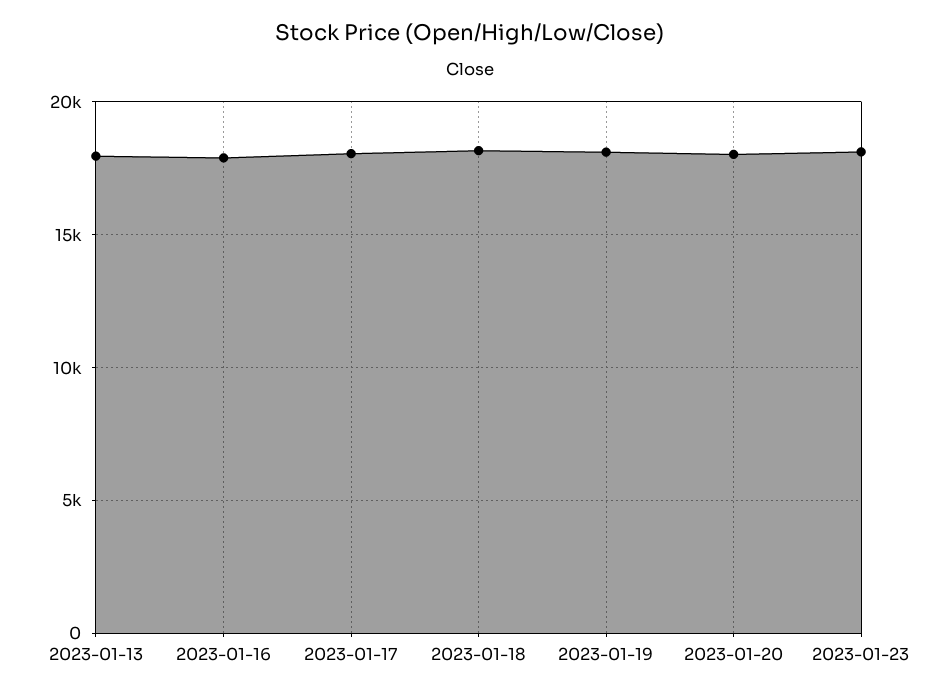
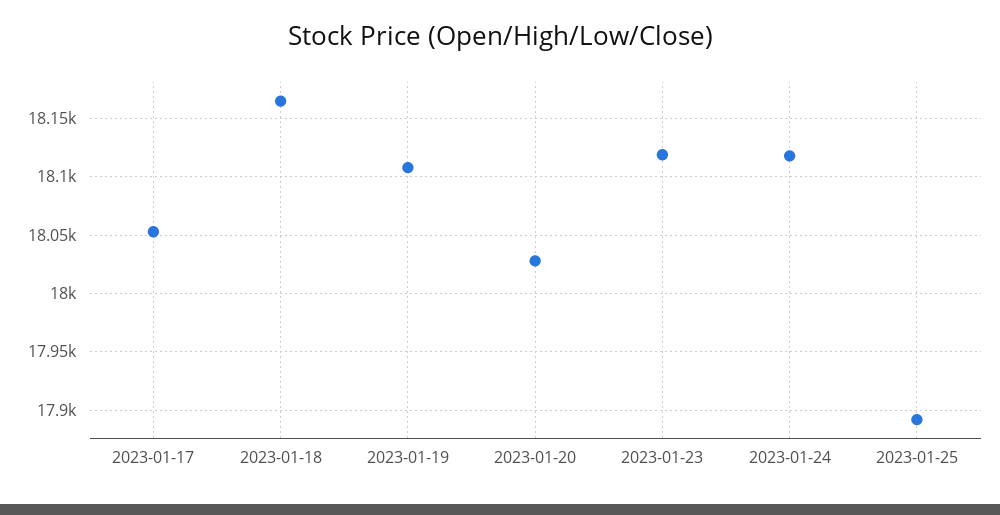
2023-01-13: 18000 -> none
2023-01-16: 18000 -> none
2023-01-24: none -> 18120
2023-01-25: none -> 17890

